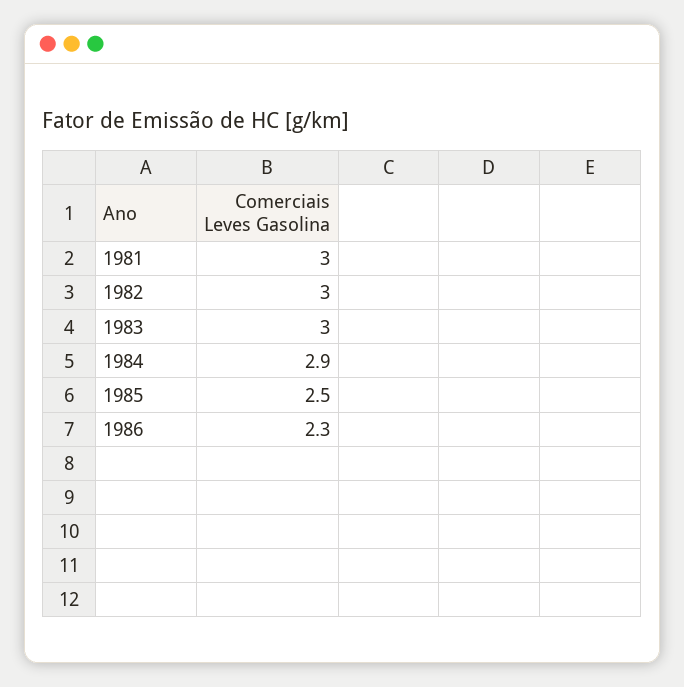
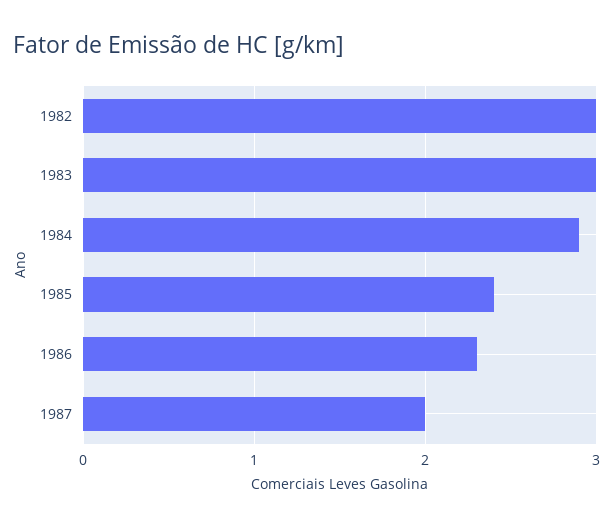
1981: 3 -> none
1985: 2.5 -> 2.4
1987: none -> 2

